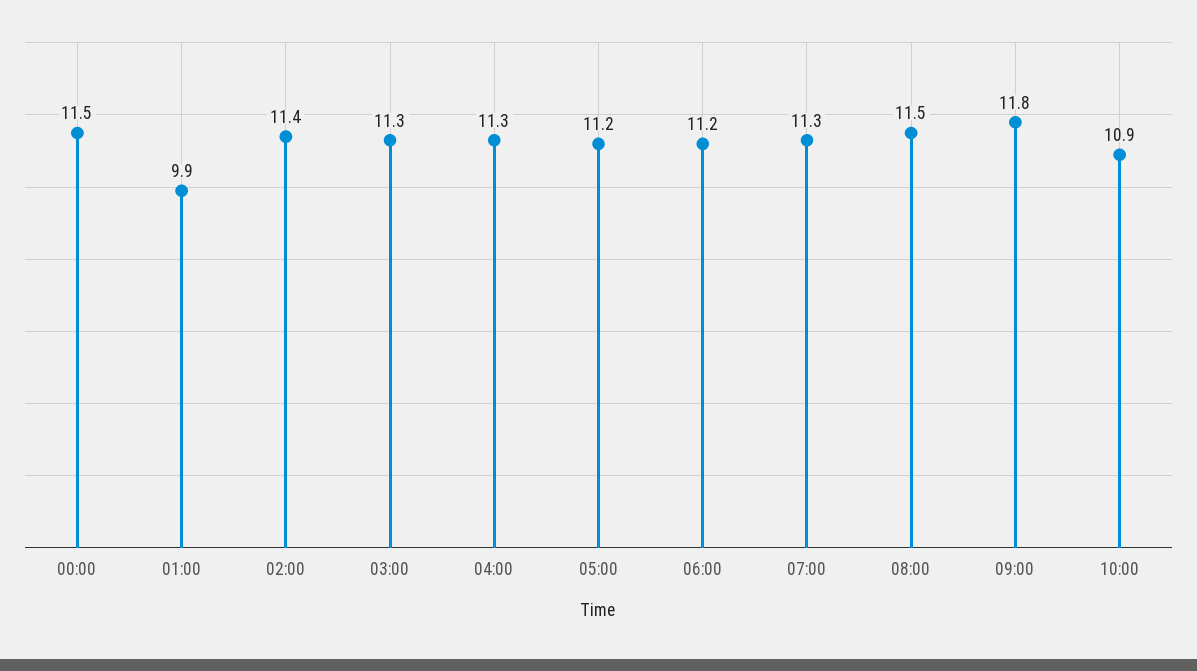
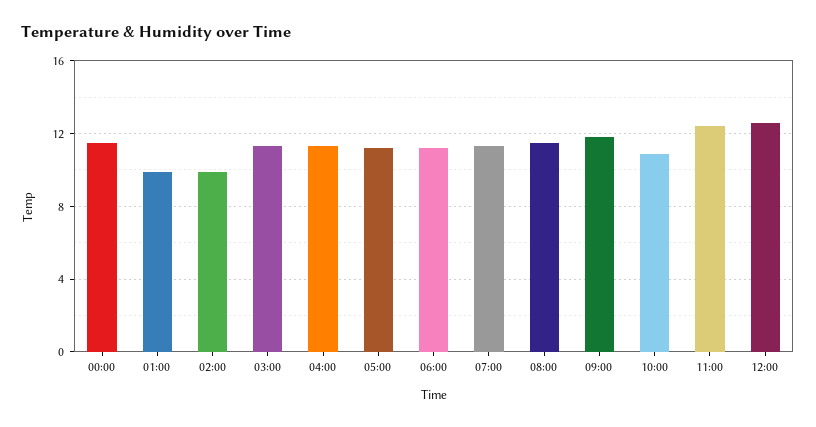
02:00: 11.4 -> 10
11:00: none -> 12.5
12:00: none -> 12.5

